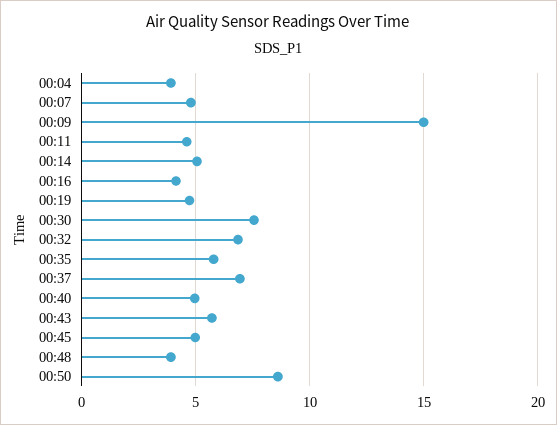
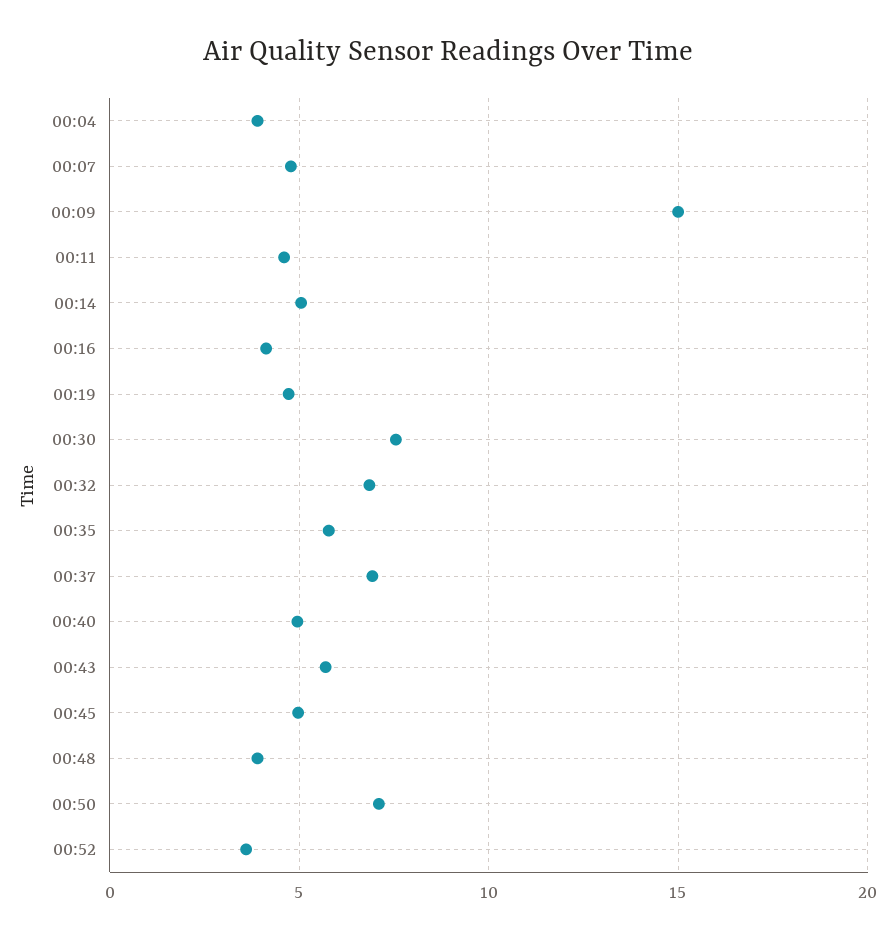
00:50: 8.5 -> 7
00:52: none -> 3.5

